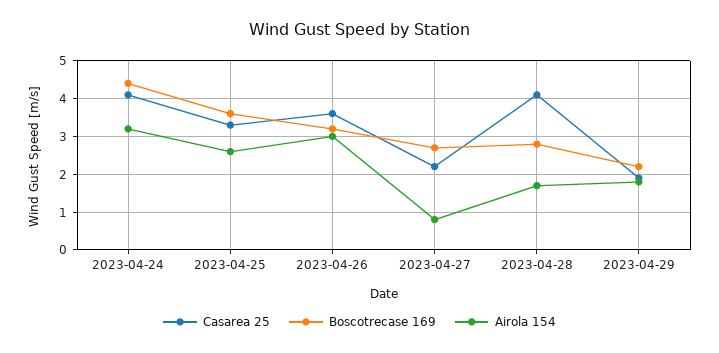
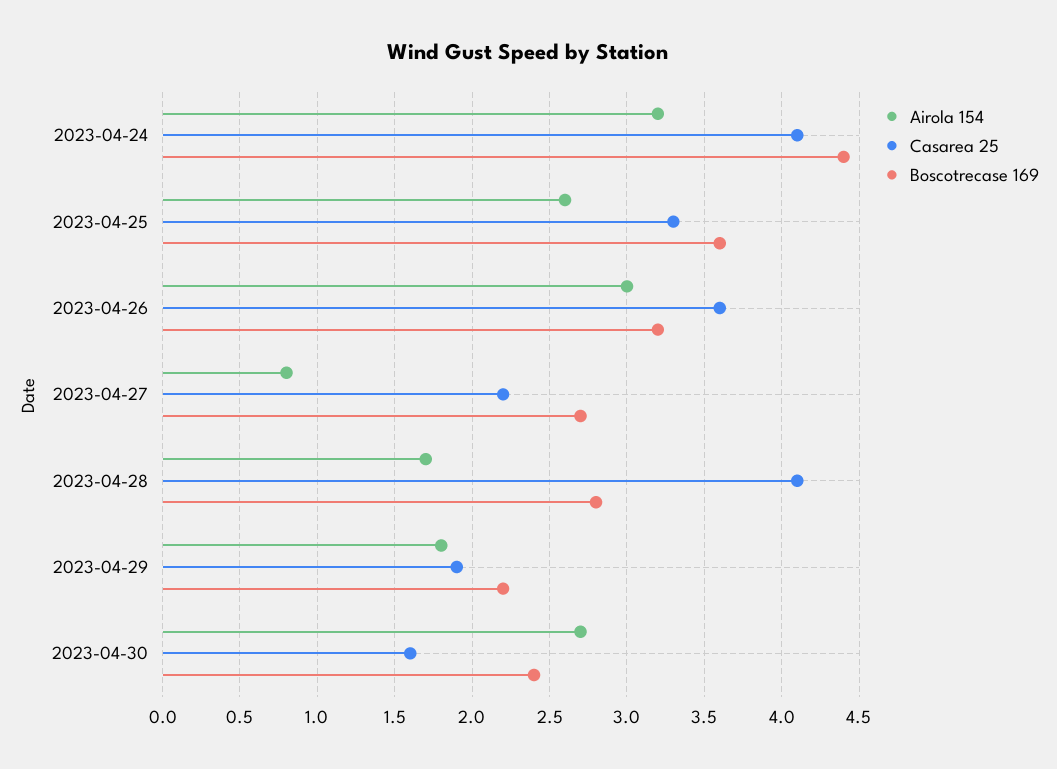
Airola 154, 2023-04-30: none -> 2.7
Casarea 25, 2023-04-30: none -> 1.6
Boscotrecase 169, 2023-04-30: none -> 2.4

